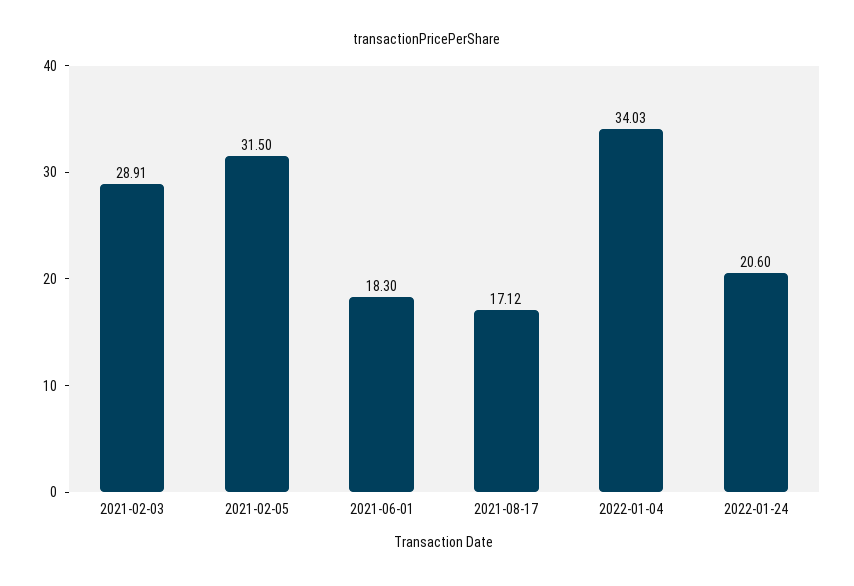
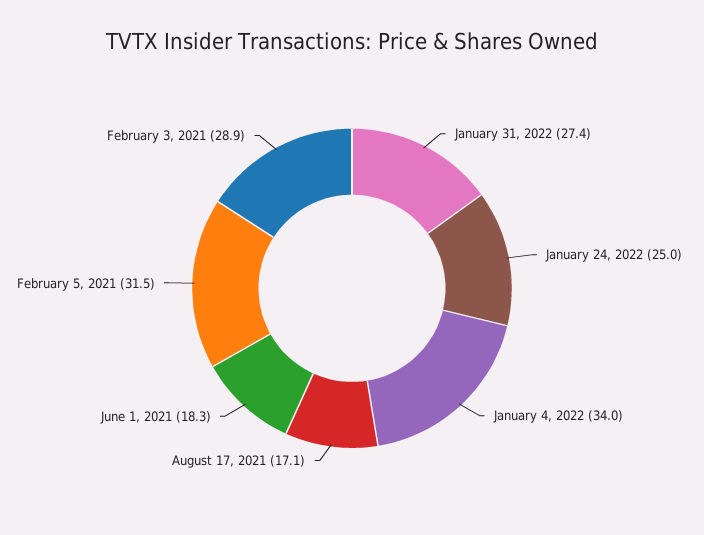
2022-01-24: 20.6 -> 25
January 31, 2022: none -> 27.4

